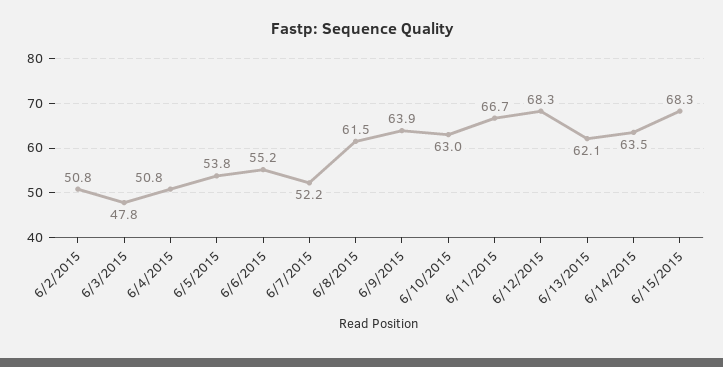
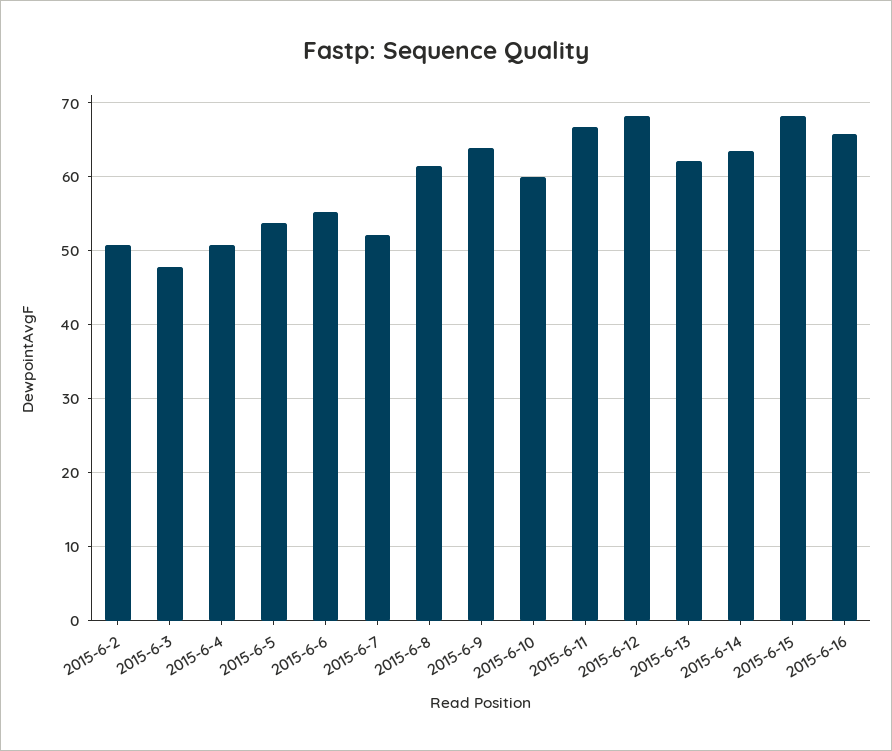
6/10/2015: 63 -> 60
2015-6-16: none -> 66

